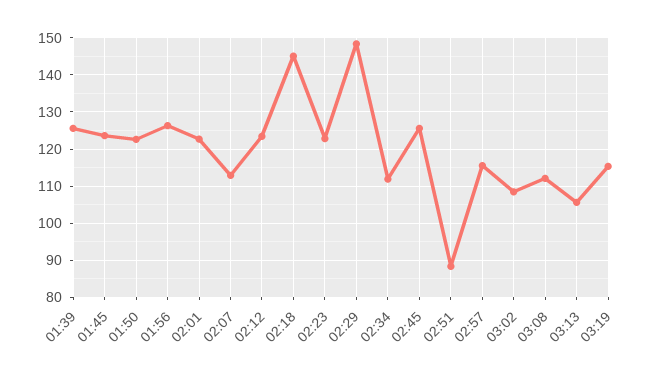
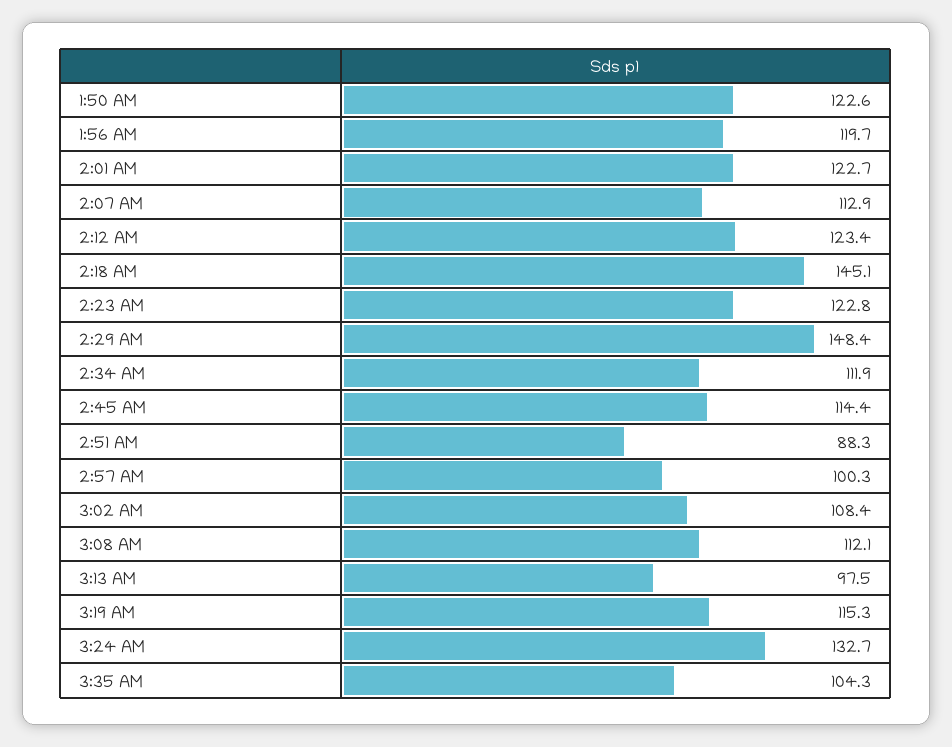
01:39: 126 -> none
01:45: 124 -> none
01:56: 126 -> 119.7
02:45: 126 -> 114.4
02:57: 116 -> 100.3
03:13: 106 -> 97.5
3:24 AM: none -> 132.7
3:35 AM: none -> 104.3

